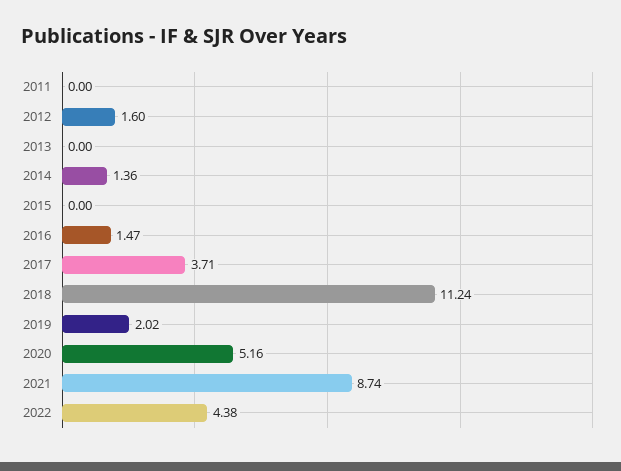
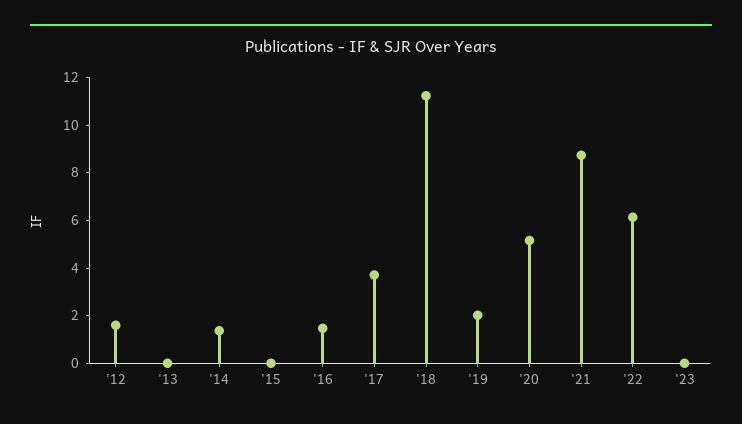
2011: 0 -> none
2022: 4.38 -> 6
'23: none -> 0

